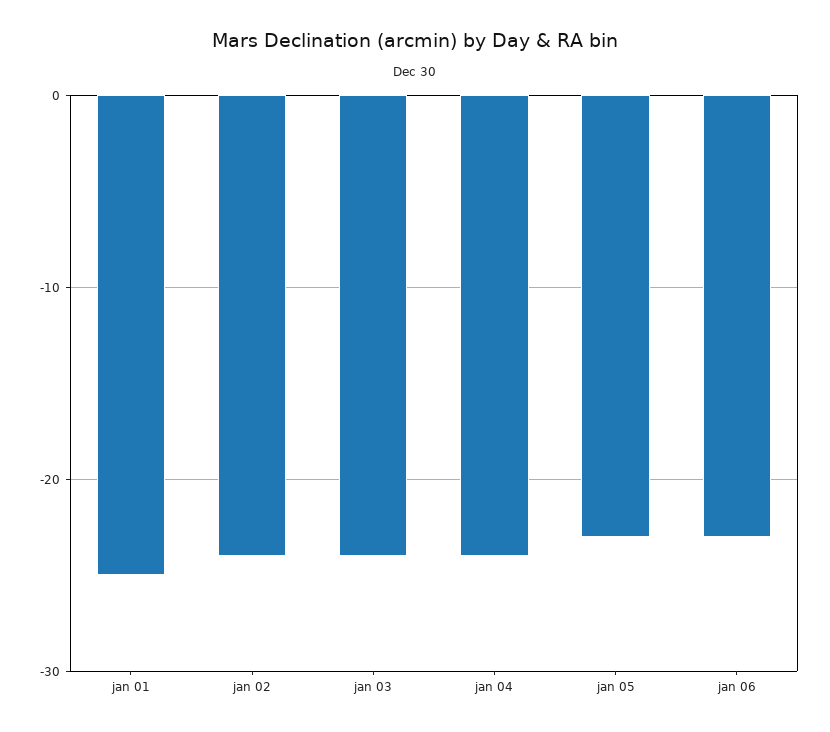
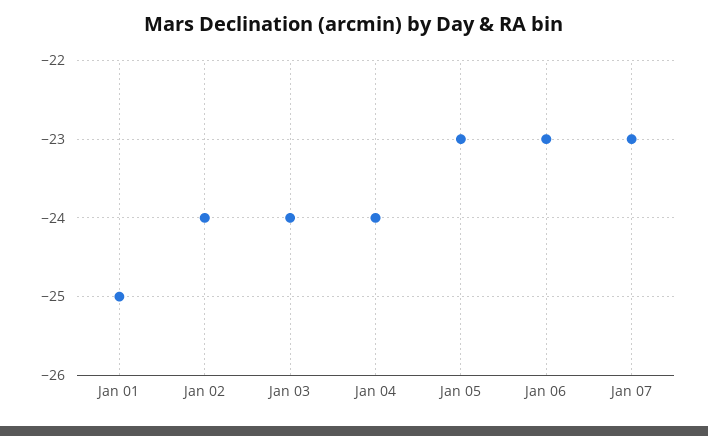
Jan 07: none -> -23

